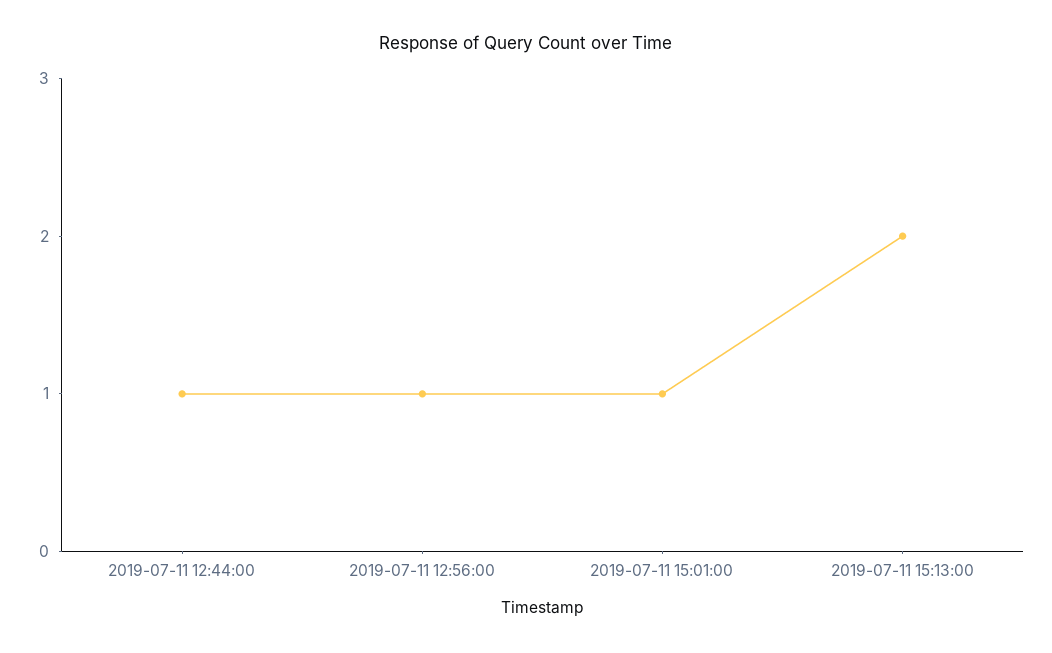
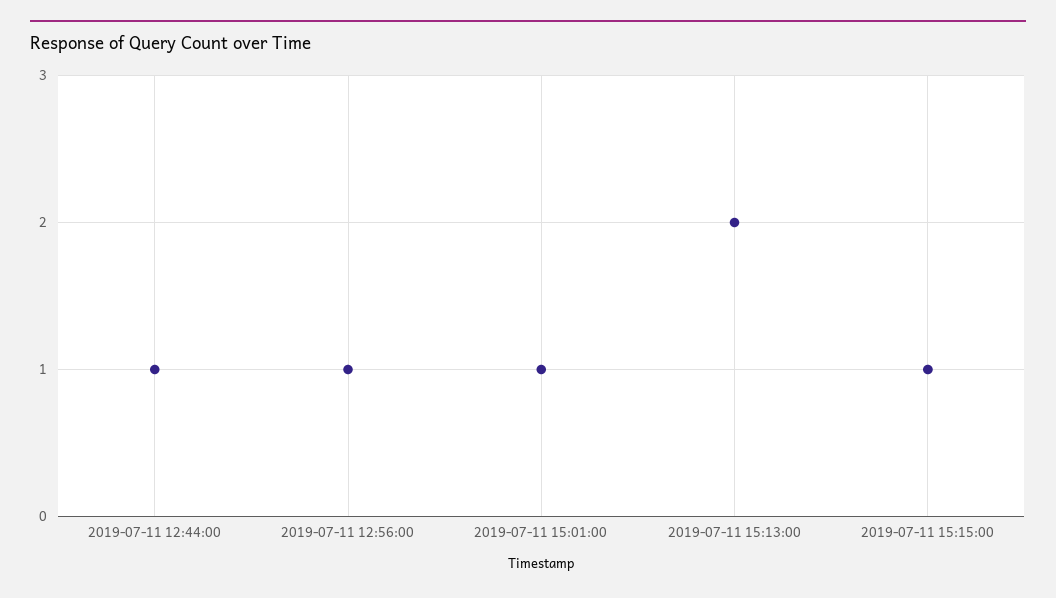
2019-07-11 15:15:00: none -> 1

